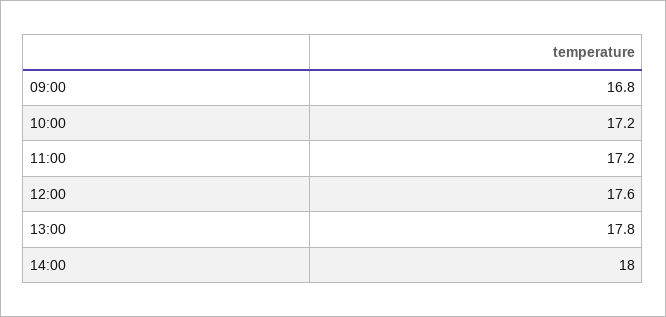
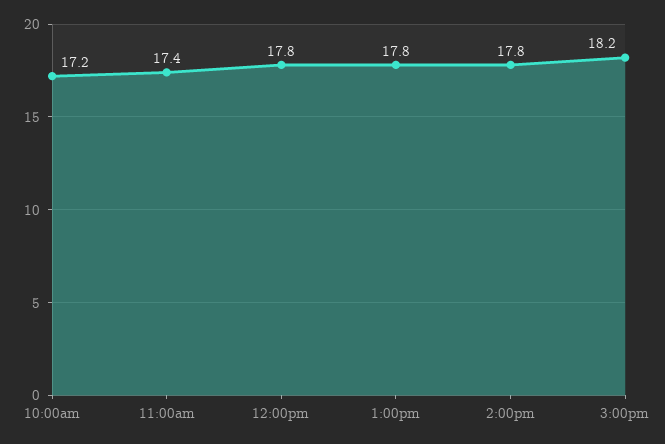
09:00: 16.8 -> none
11:00: 17.2 -> 17.4
12:00: 17.6 -> 17.8
14:00: 18 -> 17.8
3:00pm: none -> 18.2

